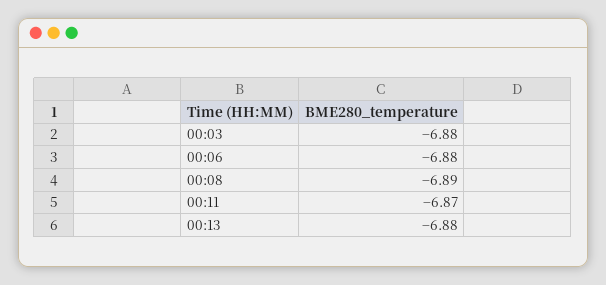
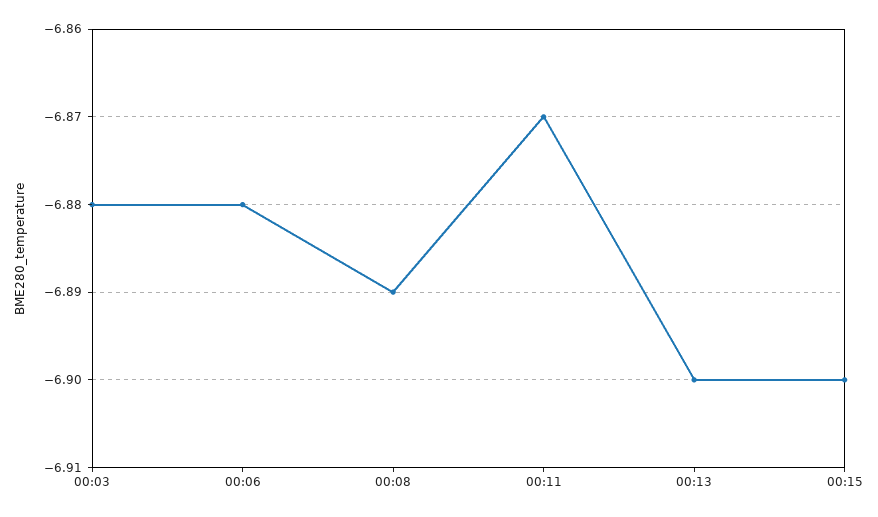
00:13: -6.88 -> -6.9
00:15: none -> -6.9

